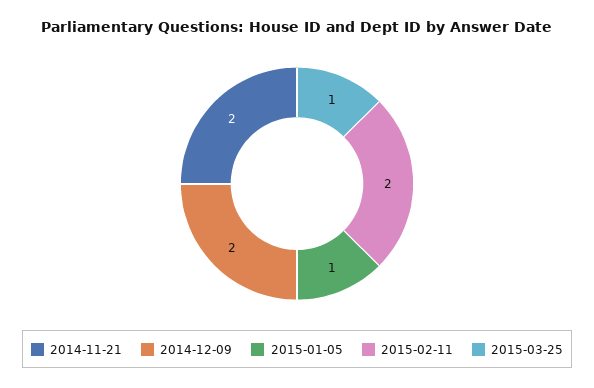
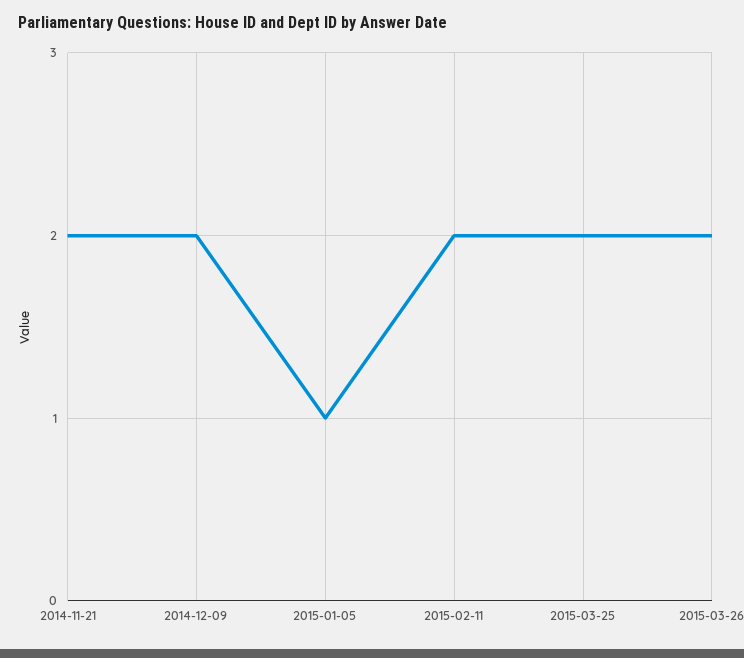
2015-03-25: 1 -> 2
2015-03-26: none -> 2

